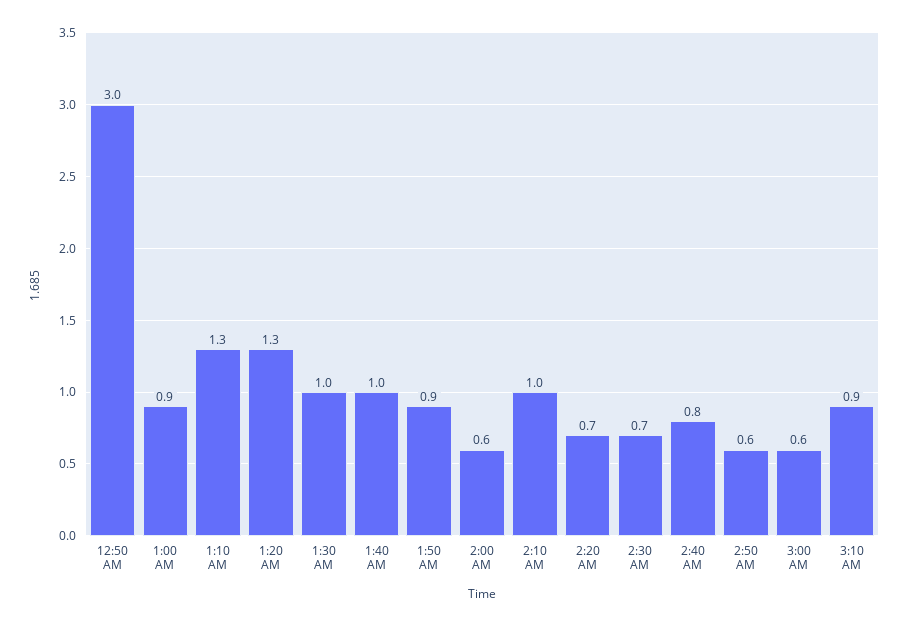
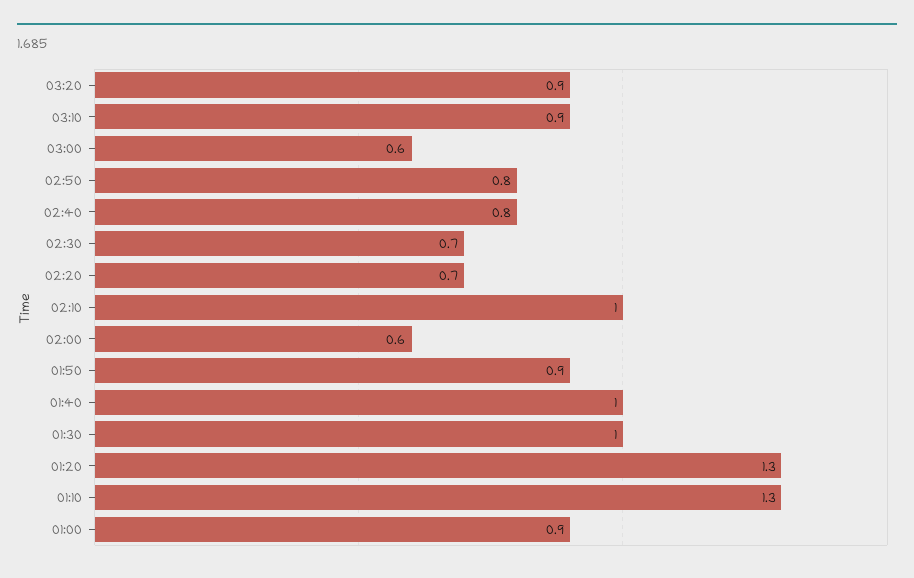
12:50 AM: 3 -> none
2:50 AM: 0.6 -> 0.8
03:20: none -> 0.9

